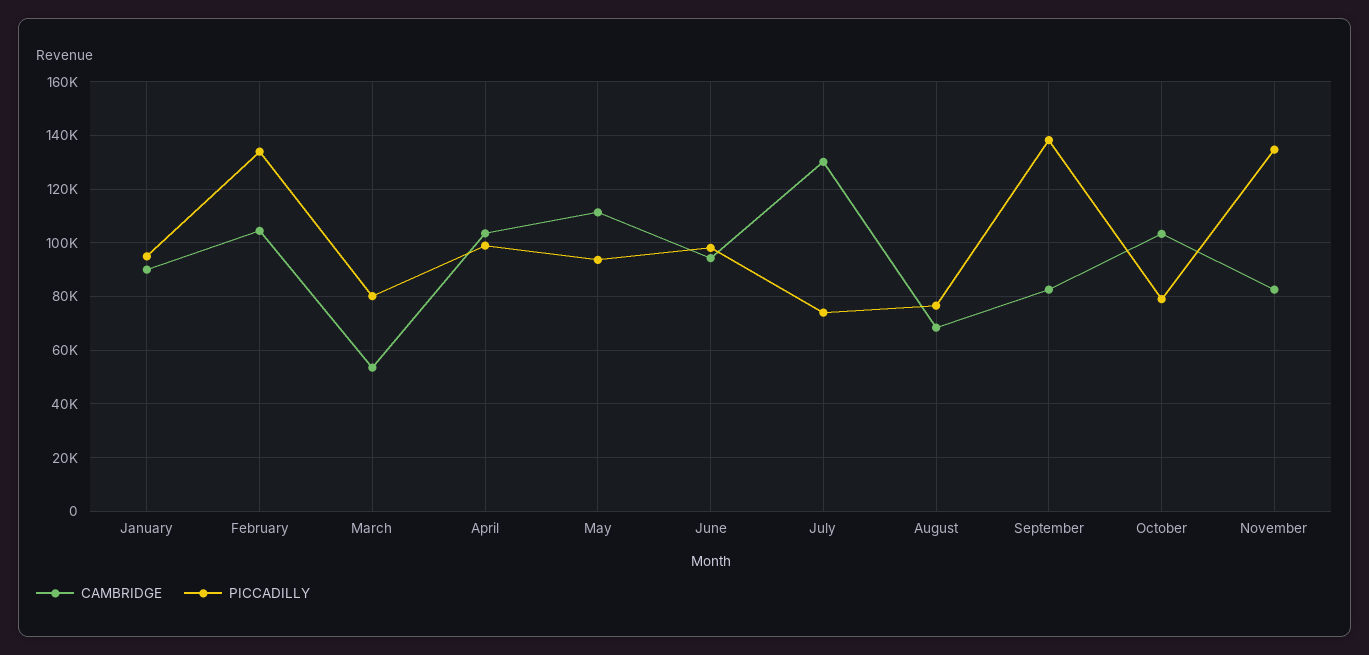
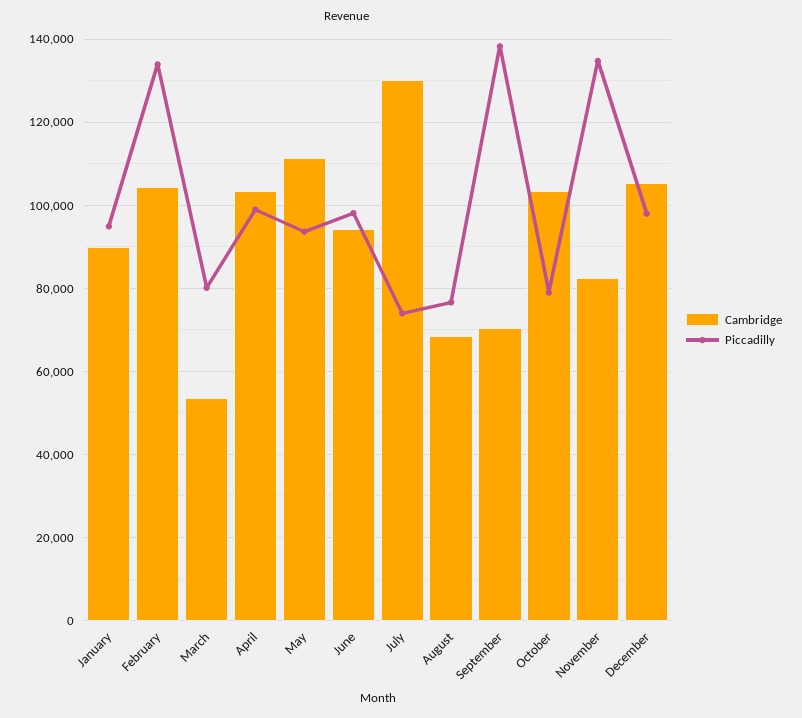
CAMBRIDGE, September: 82500 -> 70000
CAMBRIDGE, December: none -> 106000
PICCADILLY, December: none -> 98000

